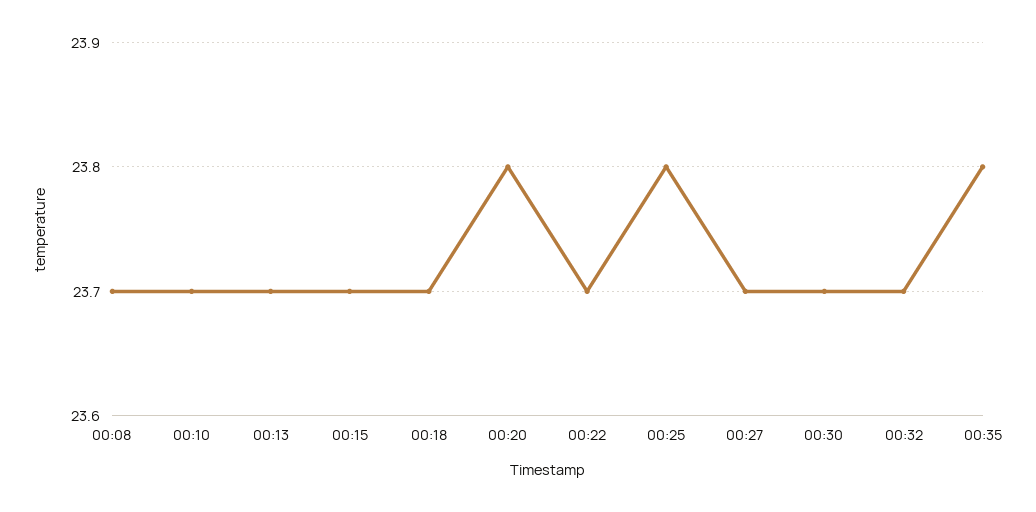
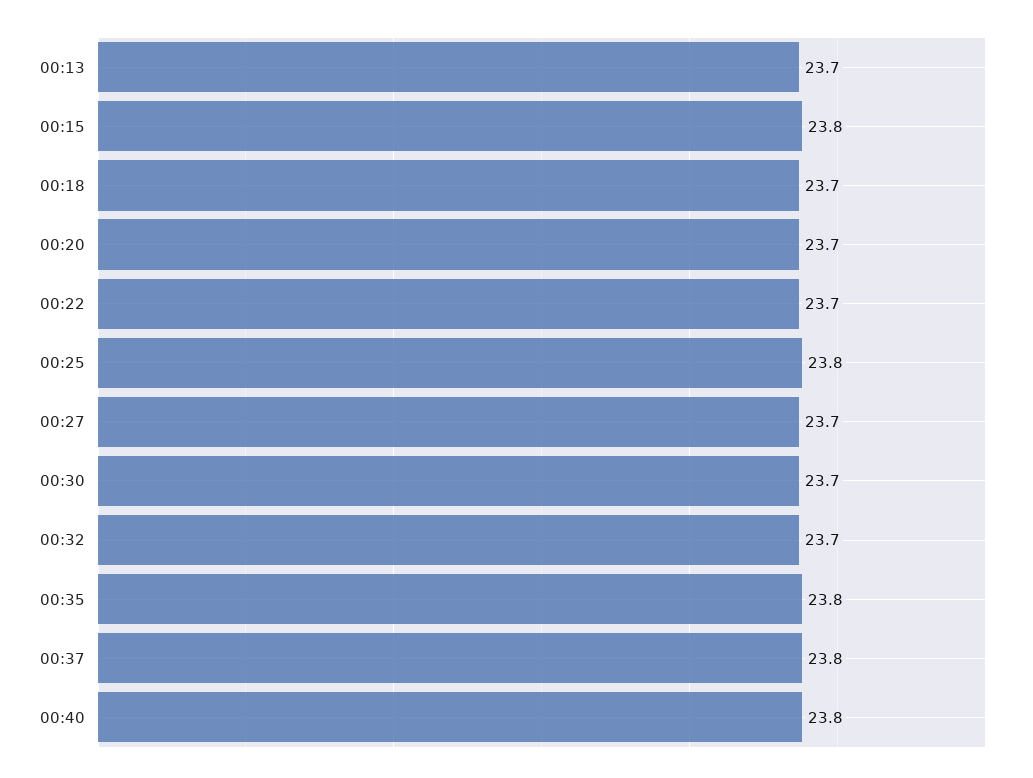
00:08: 23.7 -> none
00:10: 23.7 -> none
00:15: 23.7 -> 23.8
00:20: 23.8 -> 23.7
00:37: none -> 23.8
00:40: none -> 23.8

